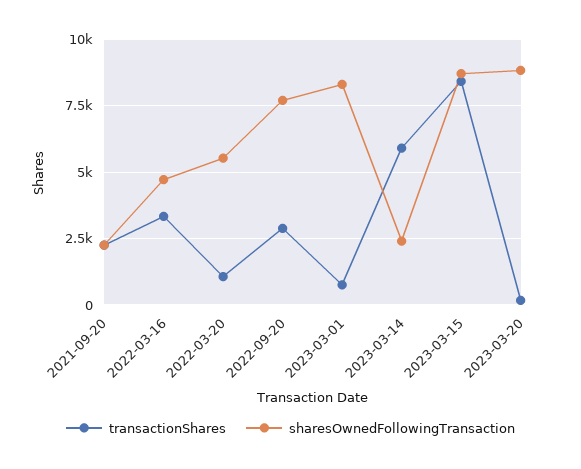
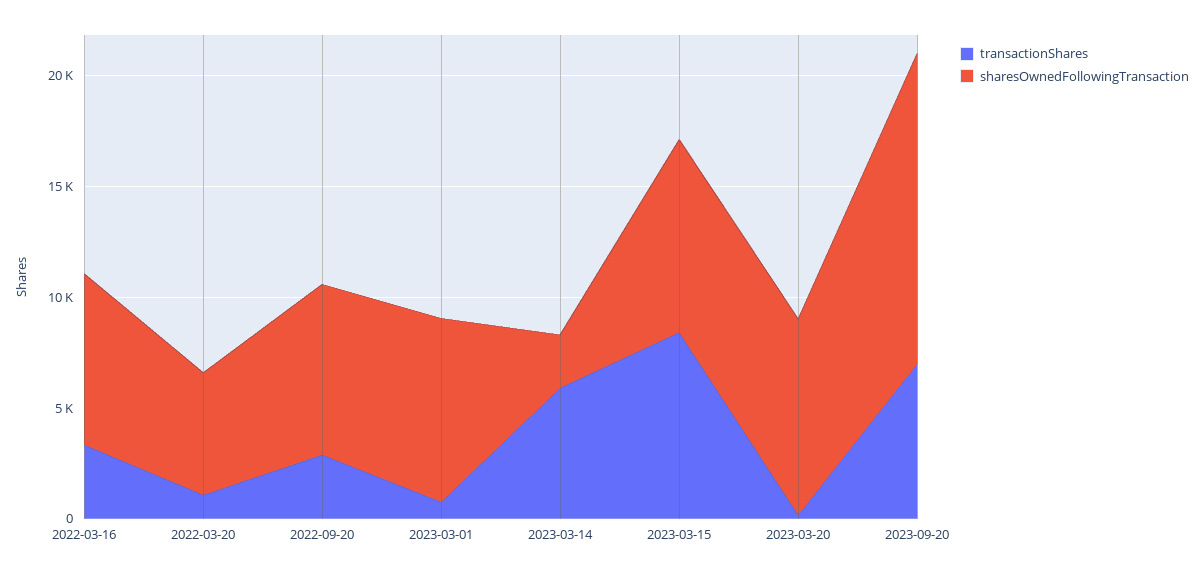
transactionShares, 2021-09-20: 2250 -> none
sharesOwnedFollowingTransaction, 2021-09-20: 2250 -> none
sharesOwnedFollowingTransaction, 2022-03-16: 4750 -> 8000
transactionShares, 2023-09-20: none -> 7000
sharesOwnedFollowingTransaction, 2023-09-20: none -> 14000

